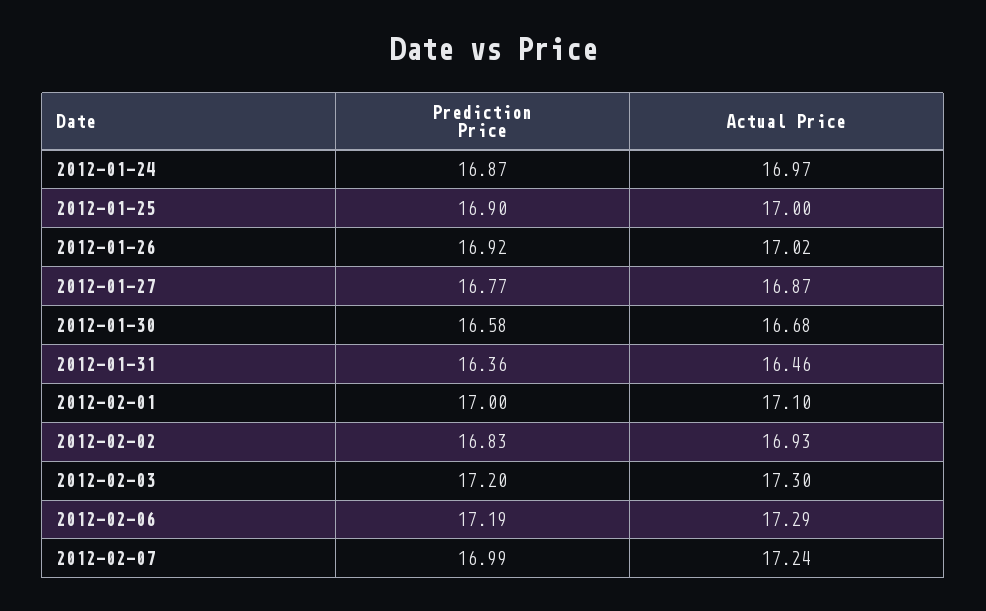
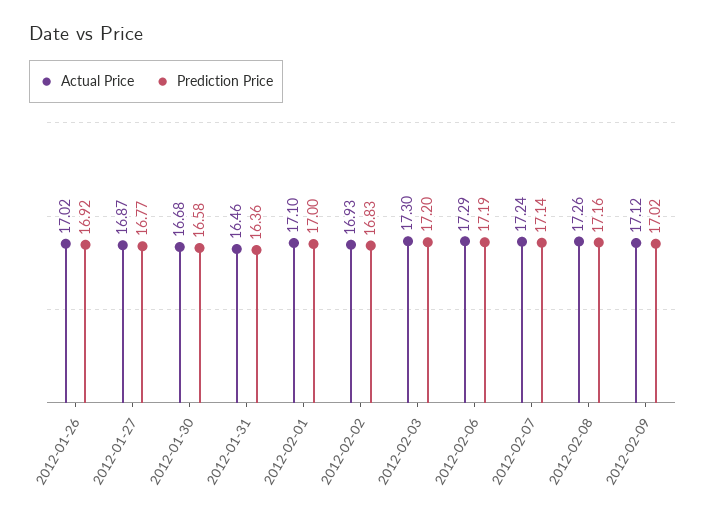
Prediction Price, 2012-01-24: 16.87 -> none
Actual Price, 2012-01-24: 16.97 -> none
Prediction Price, 2012-01-25: 16.9 -> none
Actual Price, 2012-01-25: 17 -> none
Prediction Price, 2012-02-07: 16.99 -> 17.14
Actual Price, 2012-02-08: none -> 17.26
Prediction Price, 2012-02-08: none -> 17.16
Actual Price, 2012-02-09: none -> 17.12
Prediction Price, 2012-02-09: none -> 17.02

